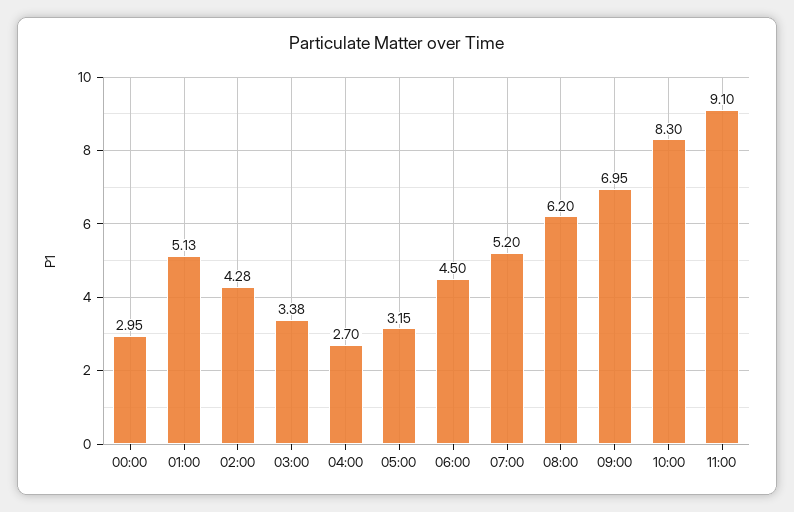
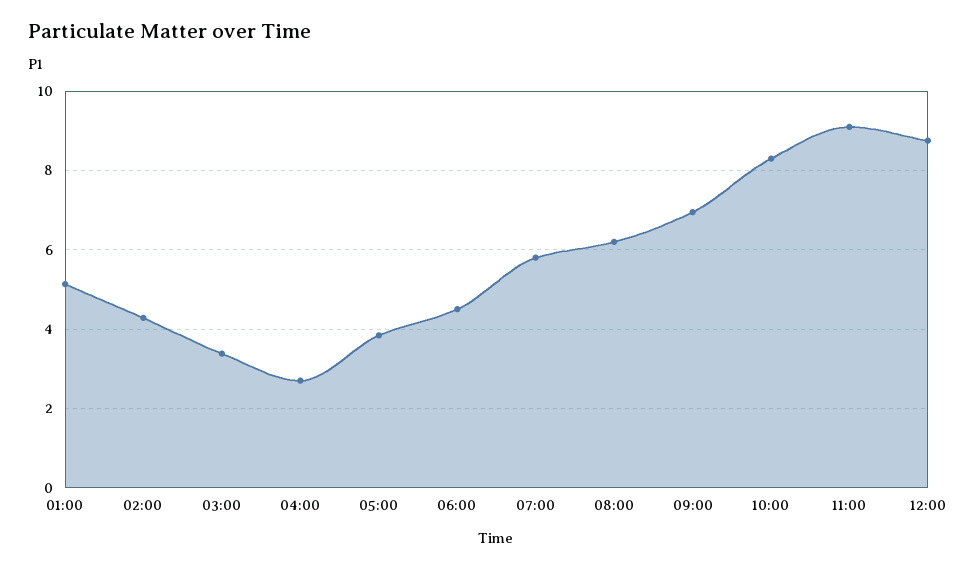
00:00: 2.95 -> none
05:00: 3.15 -> 3.8
07:00: 5.2 -> 5.8
12:00: none -> 8.8

